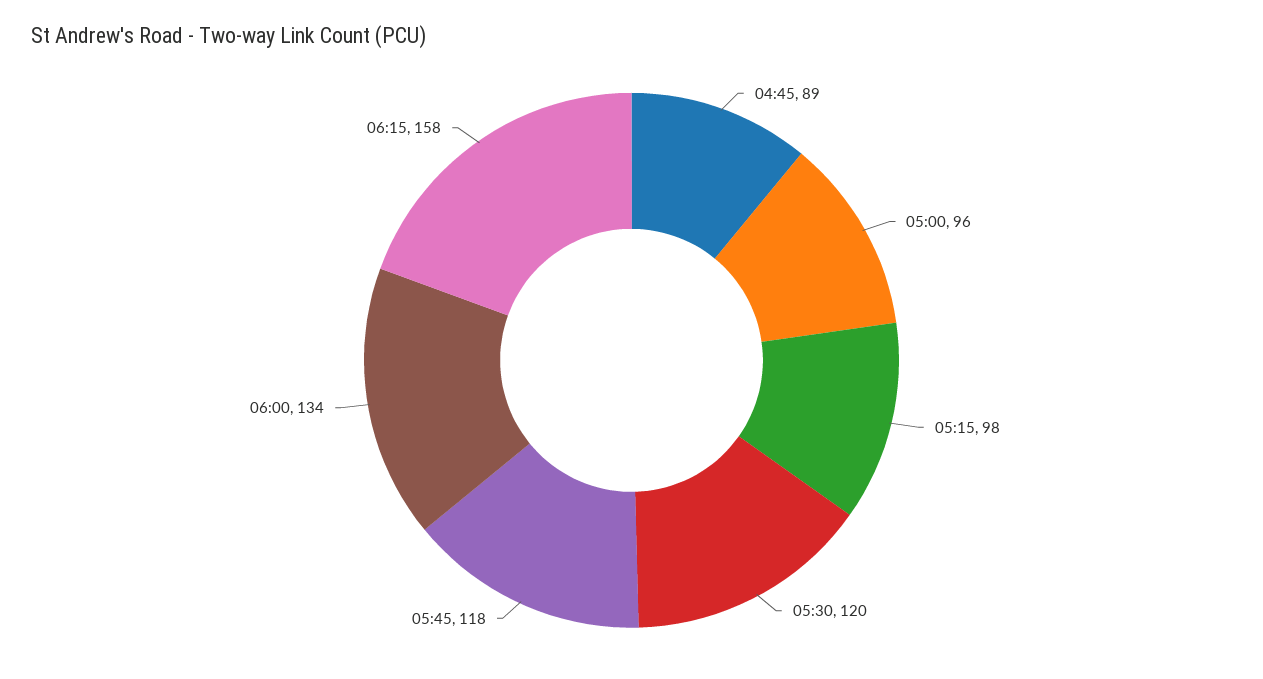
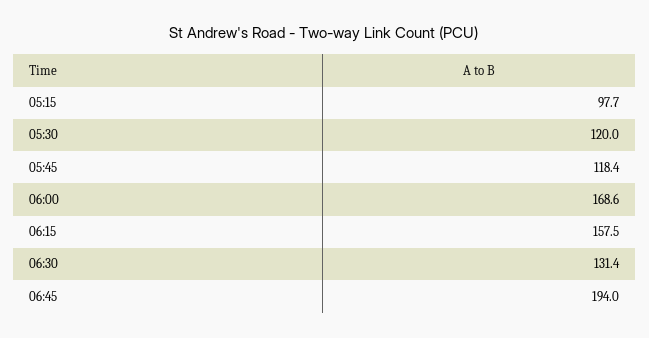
04:45: 89 -> none
05:00: 96 -> none
06:00: 134 -> 168.6
06:30: none -> 131.4
06:45: none -> 194

